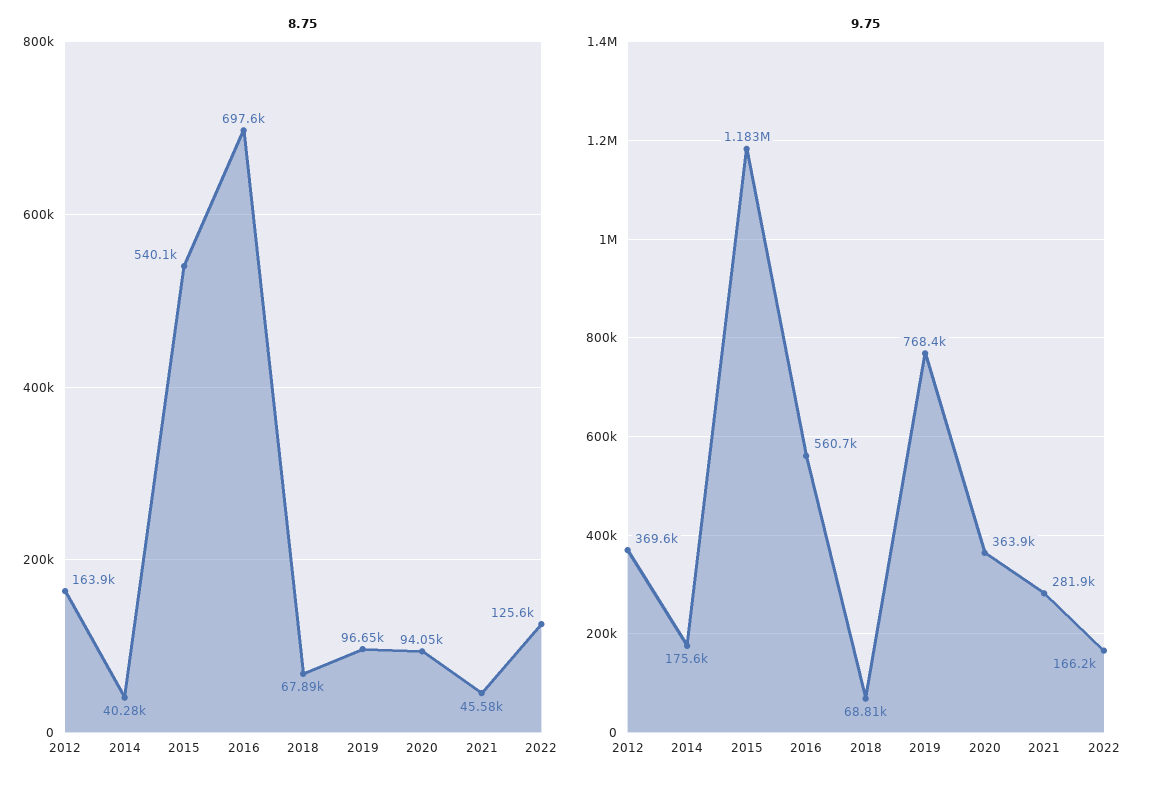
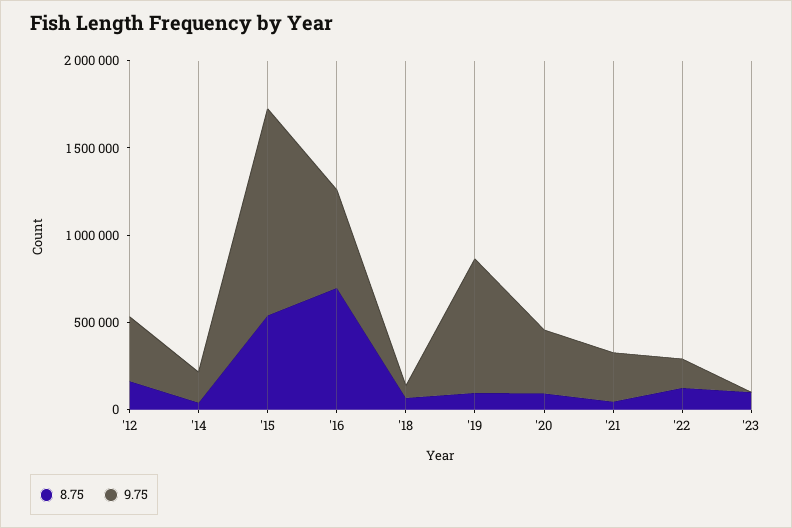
8.75, '23: none -> 100000
9.75, '23: none -> 0

